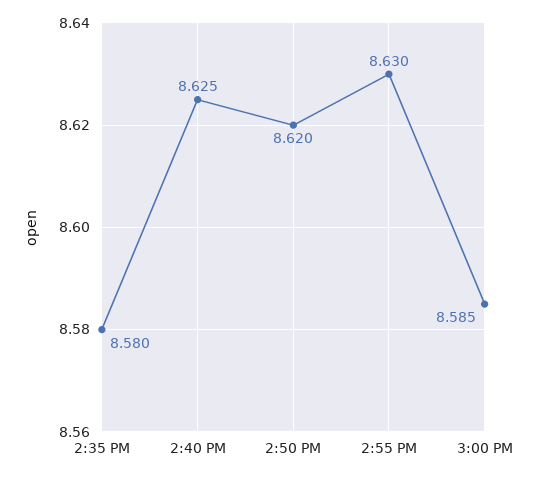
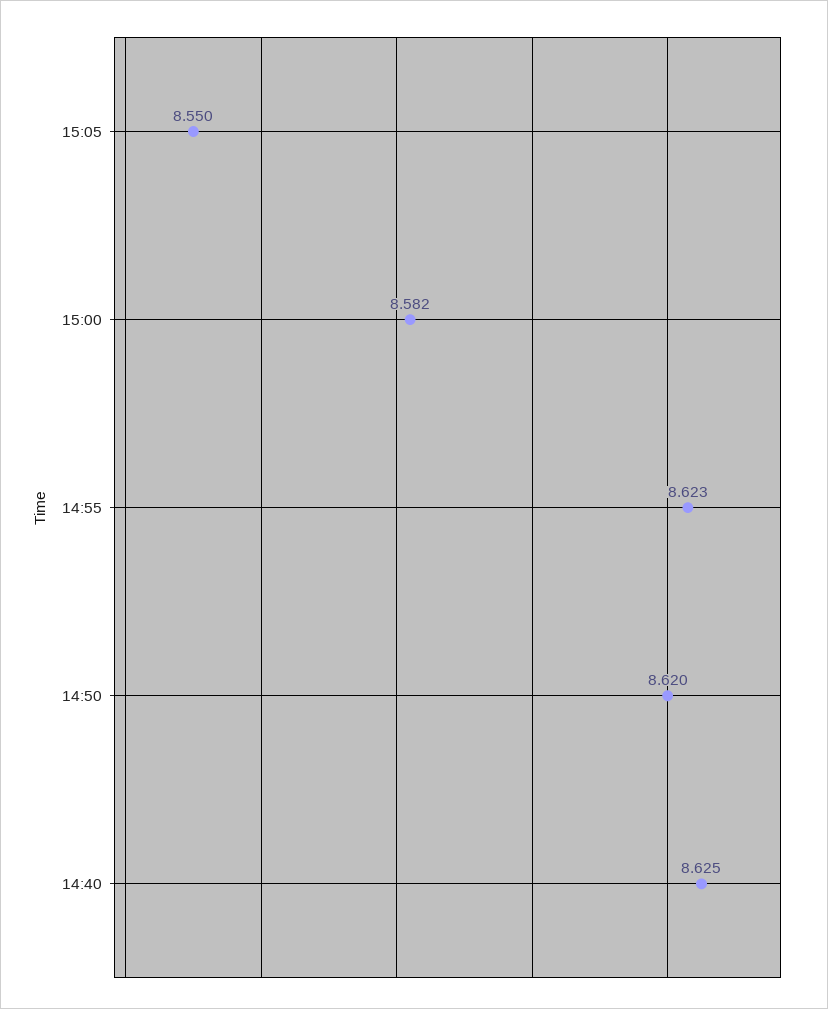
2:35 PM: 8.58 -> none
2:55 PM: 8.63 -> 8.623
3:00 PM: 8.585 -> 8.582
15:05: none -> 8.55

